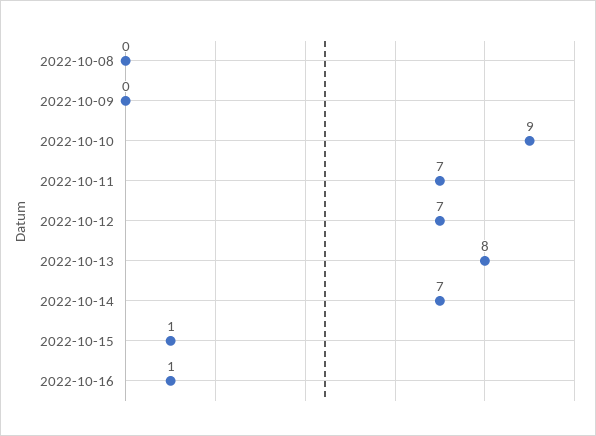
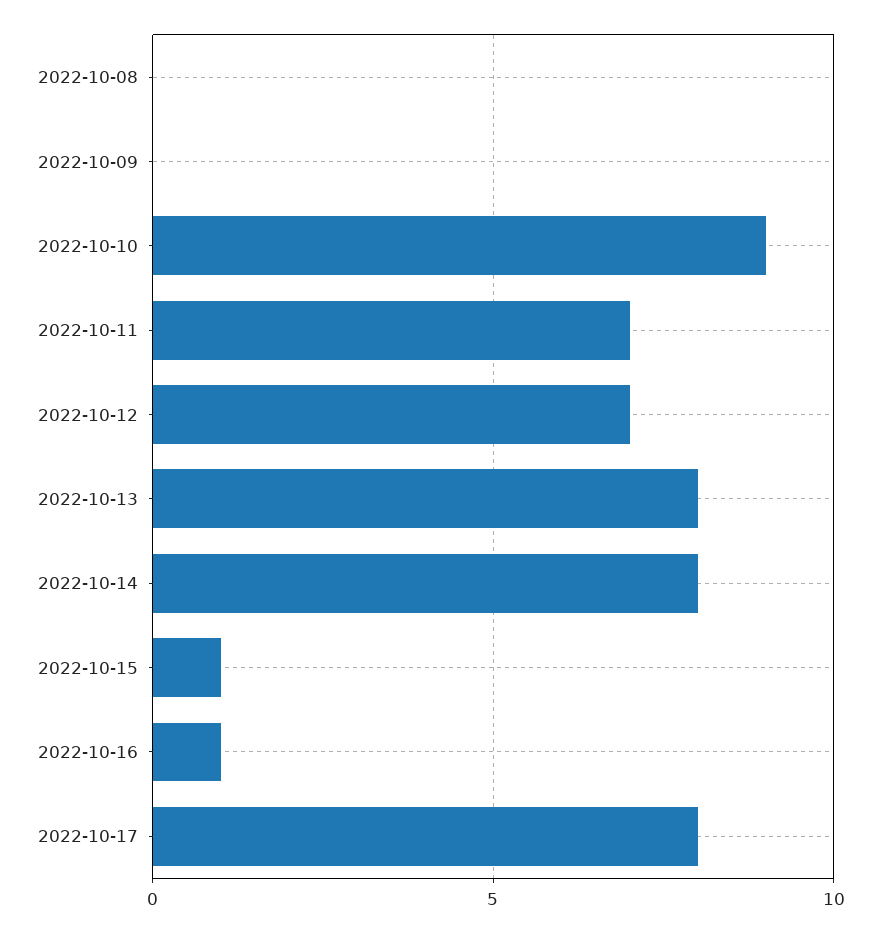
2022-10-14: 7 -> 8
2022-10-17: none -> 8

